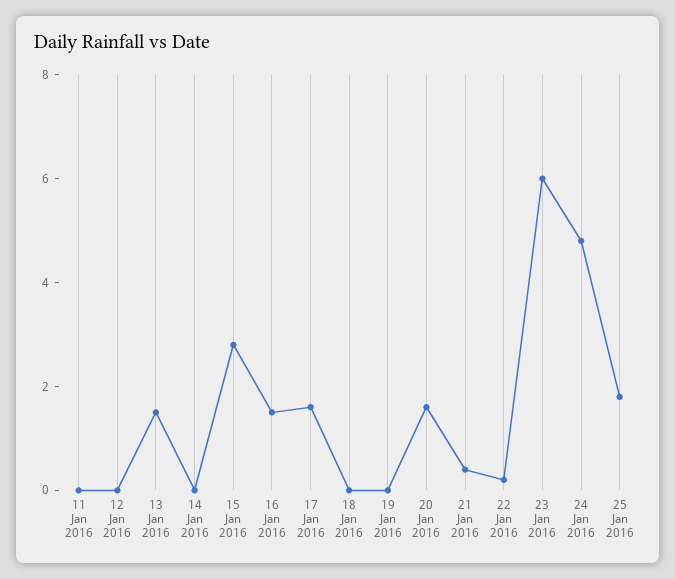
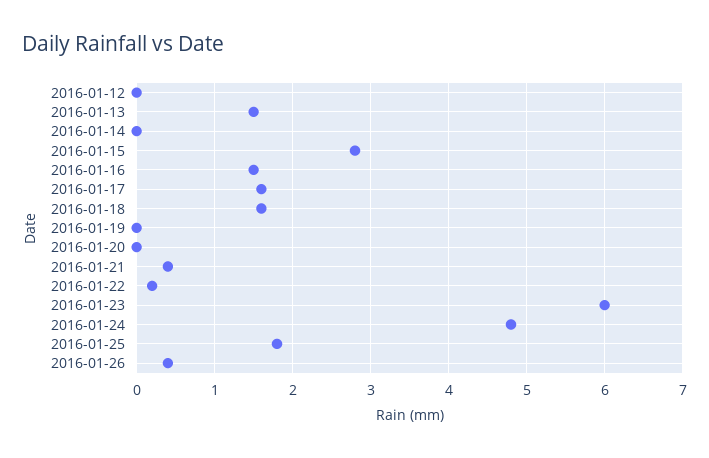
11 Jan 2016: 0 -> none
18 Jan 2016: 0 -> 1.6
20 Jan 2016: 1.5 -> 0
2016-01-26: none -> 0.4

